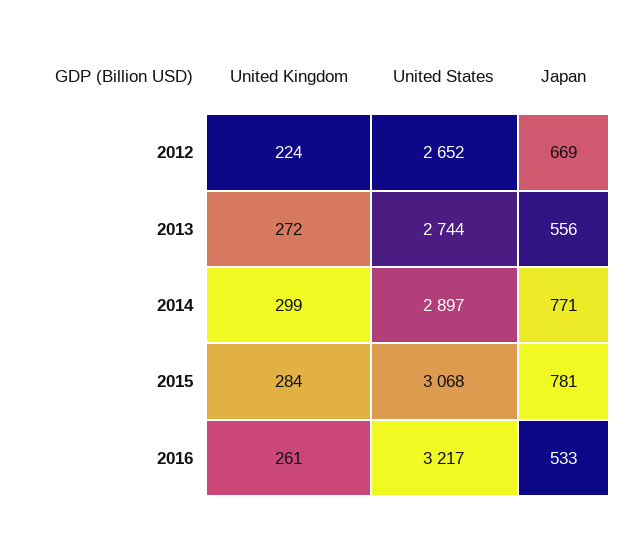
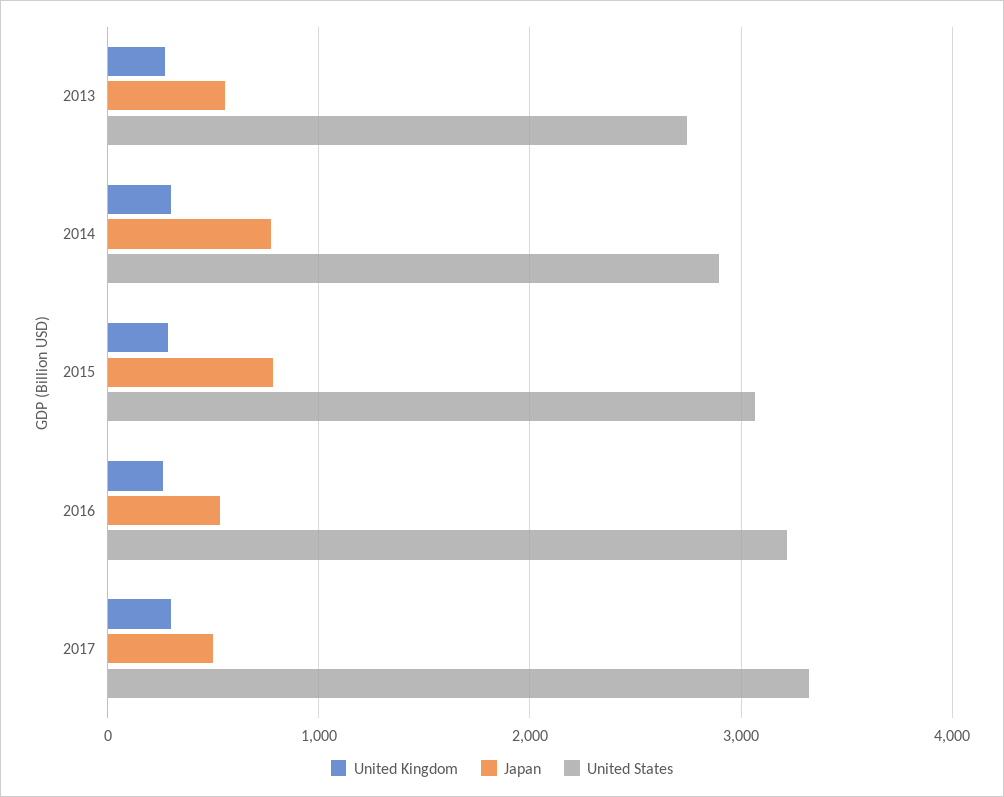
United Kingdom, 2012: 224 -> none
United States, 2012: 2652 -> none
Japan, 2012: 669 -> none
United Kingdom, 2017: none -> 300
Japan, 2017: none -> 500
United States, 2017: none -> 3300

